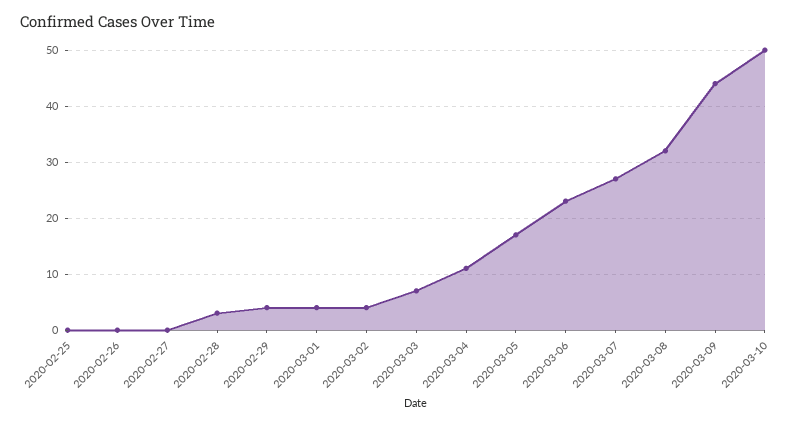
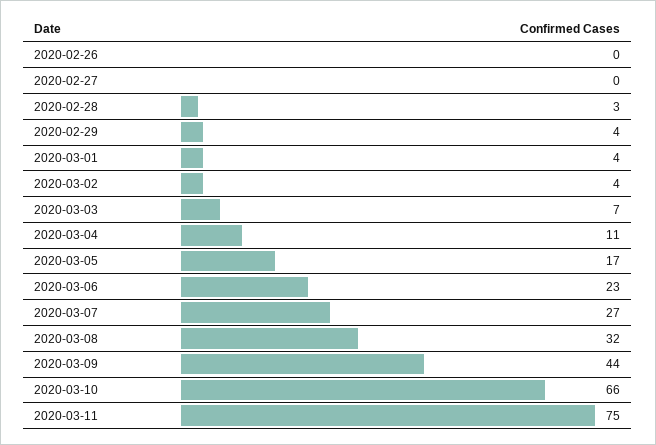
2020-02-25: 0 -> none
2020-03-10: 50 -> 66
2020-03-11: none -> 75

